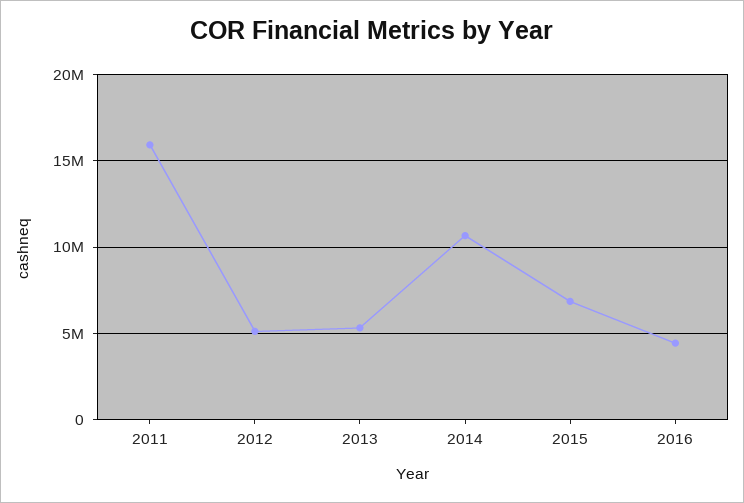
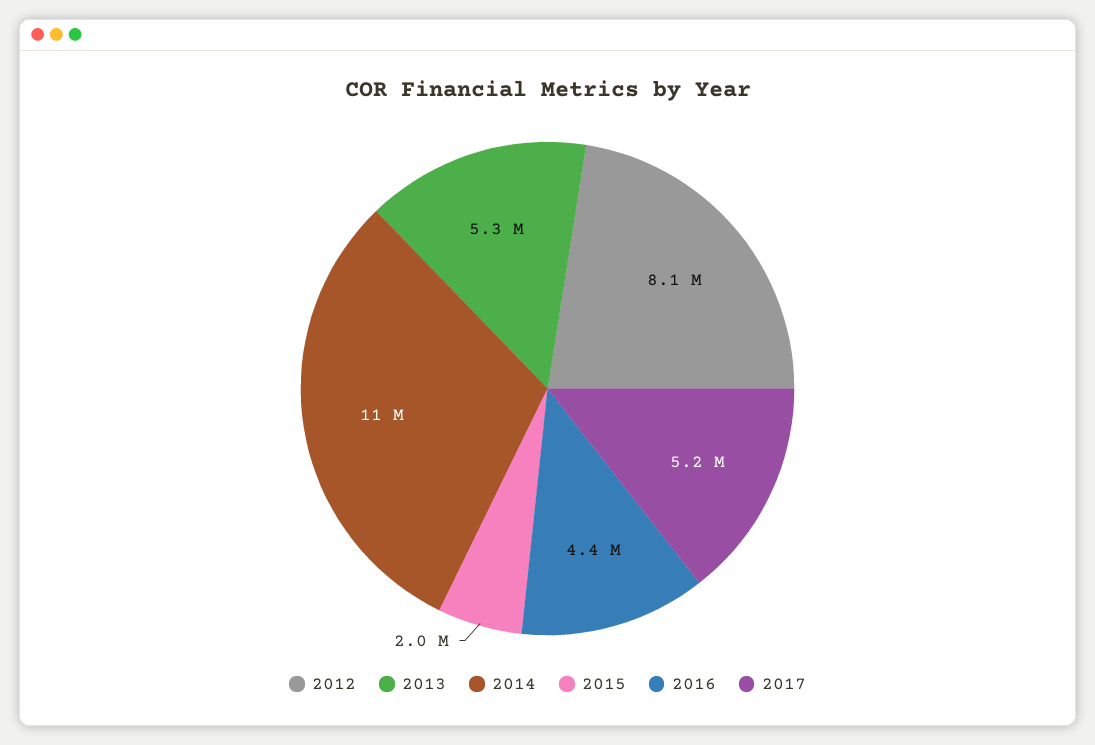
2011: 16000000 -> none
2012: 5000000 -> 8100000
2015: 7000000 -> 2000000
2017: none -> 5200000

